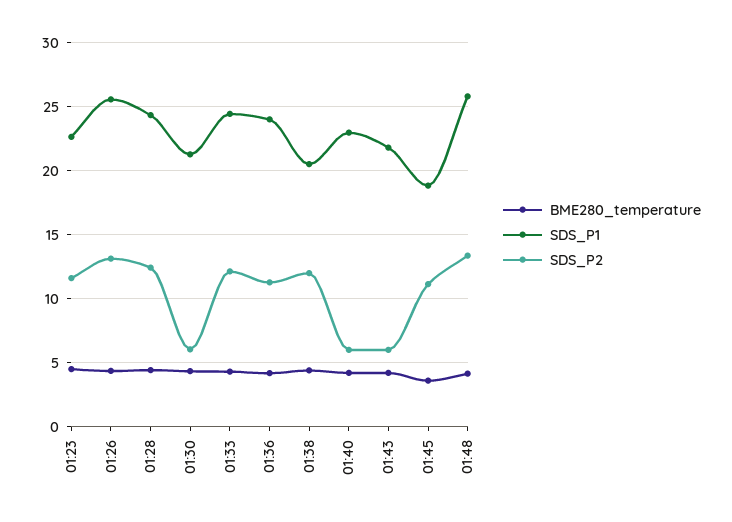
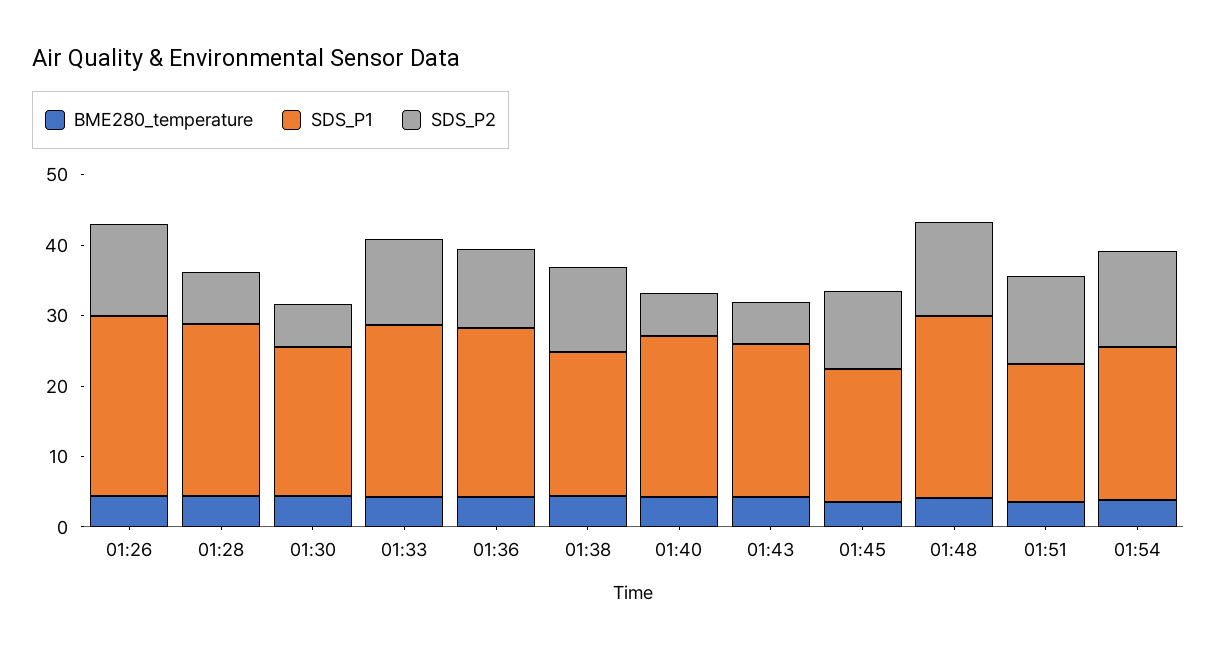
BME280_temperature, 01:23: 4.5 -> none
SDS_P1, 01:23: 22.5 -> none
SDS_P2, 01:23: 11.5 -> none
SDS_P2, 01:28: 12.5 -> 8
BME280_temperature, 01:51: none -> 4
SDS_P1, 01:51: none -> 20
SDS_P2, 01:51: none -> 12
BME280_temperature, 01:54: none -> 4
SDS_P1, 01:54: none -> 22
SDS_P2, 01:54: none -> 14

